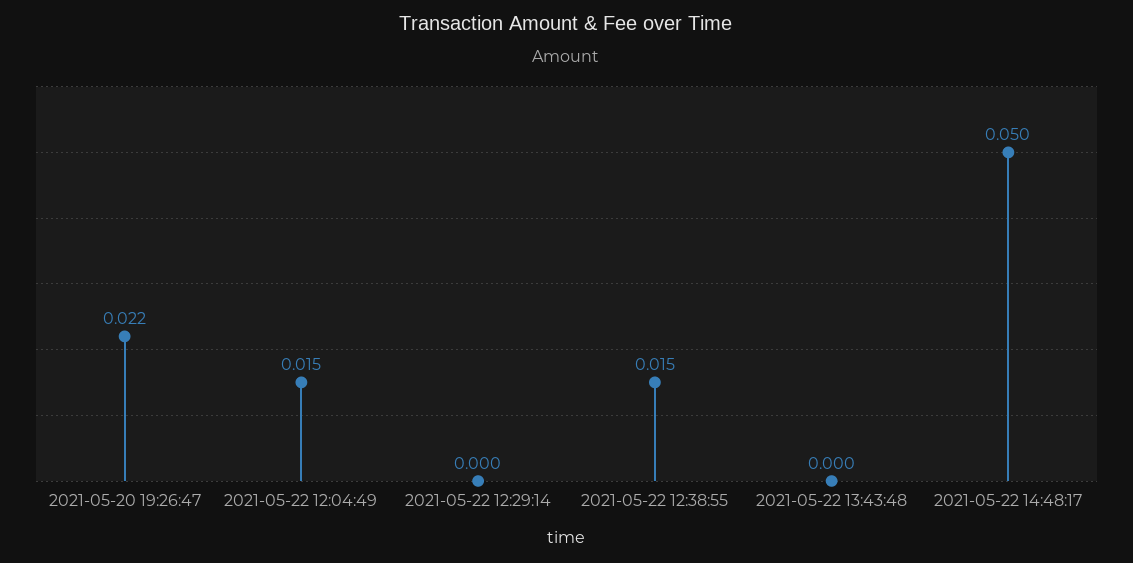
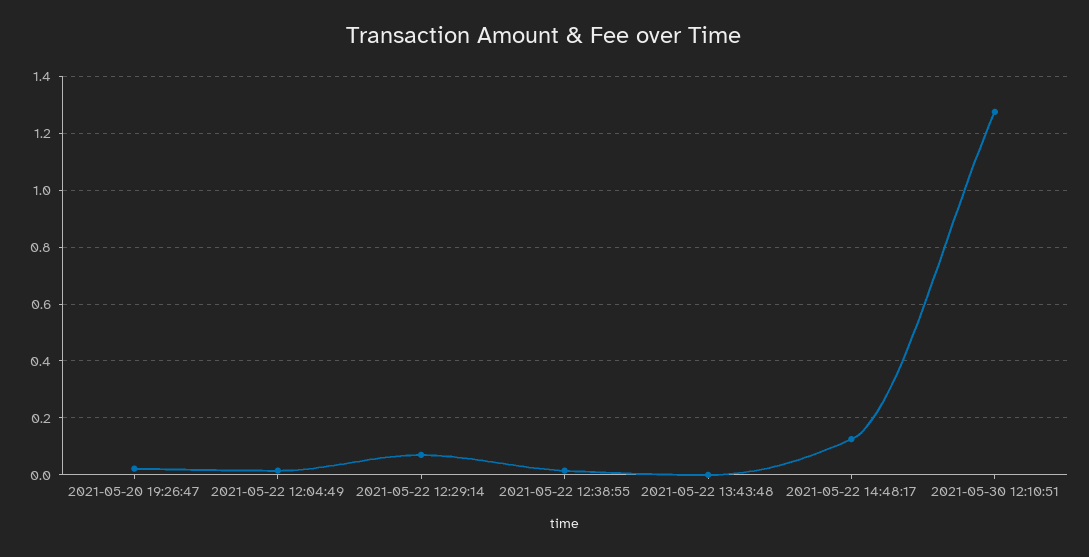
2021-05-22 12:29:14: 0 -> 0.075
2021-05-22 14:48:17: 0.05 -> 0.125
2021-05-30 12:10:51: none -> 1.275

